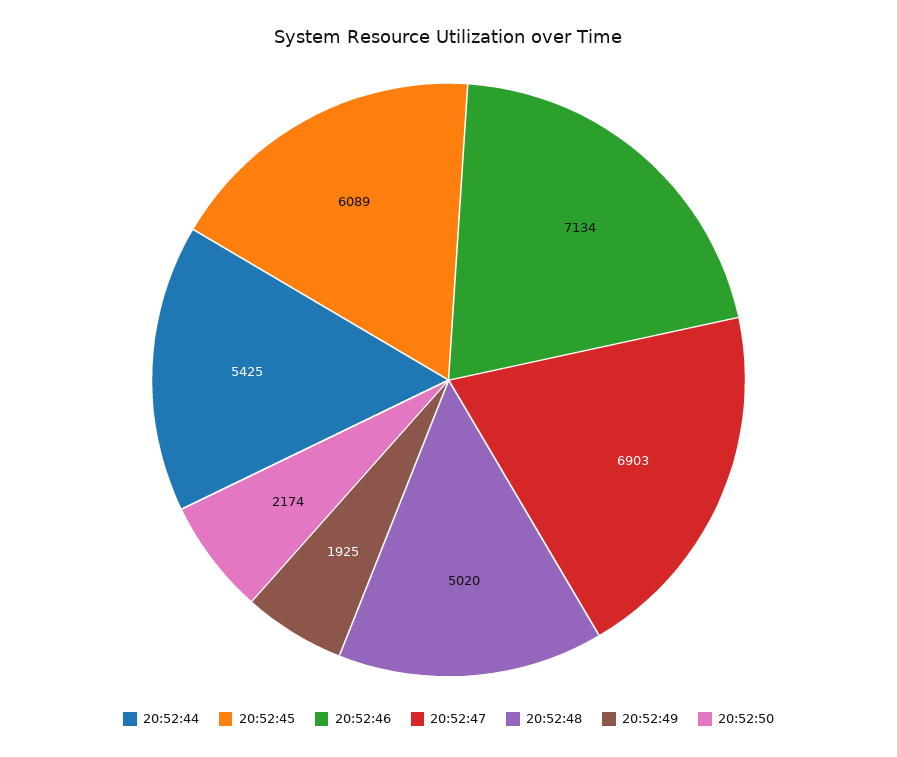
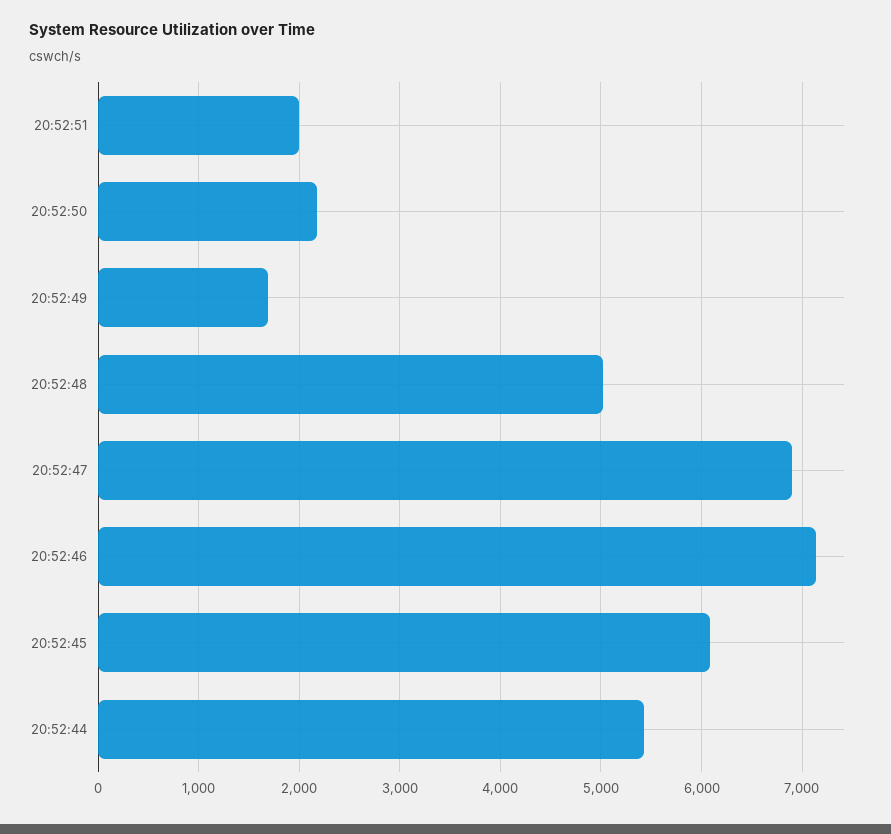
20:52:49: 1925 -> 1700
20:52:51: none -> 2000

